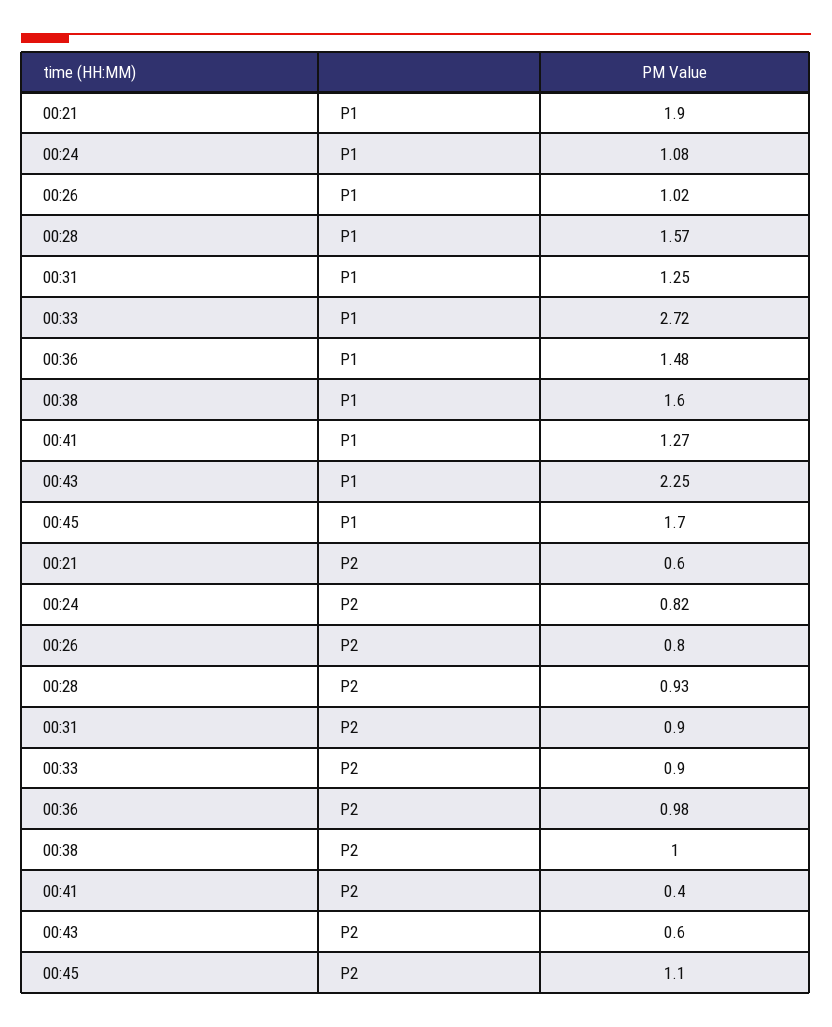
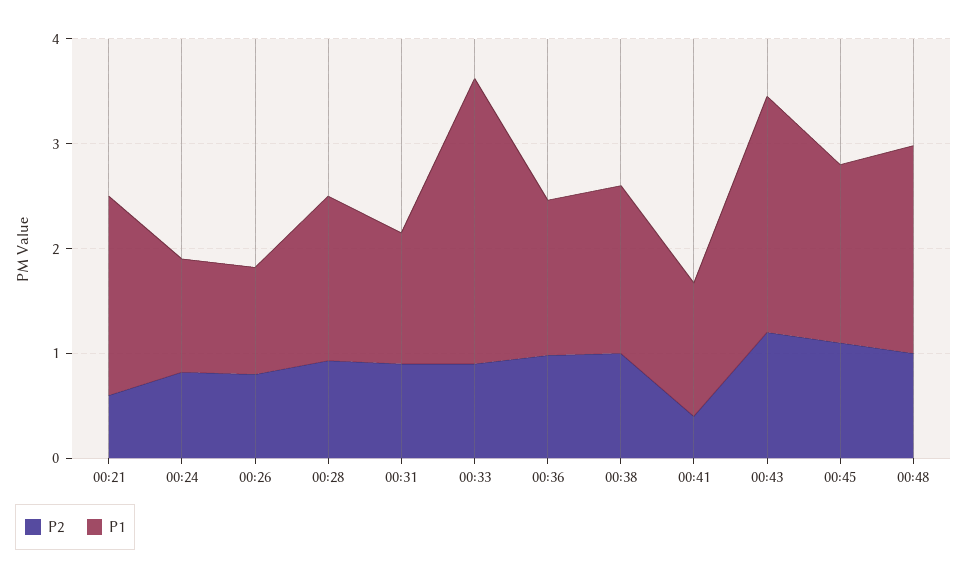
P2, 00:43: 0.6 -> 1.2
P2, 00:48: none -> 1
P1, 00:48: none -> 2

